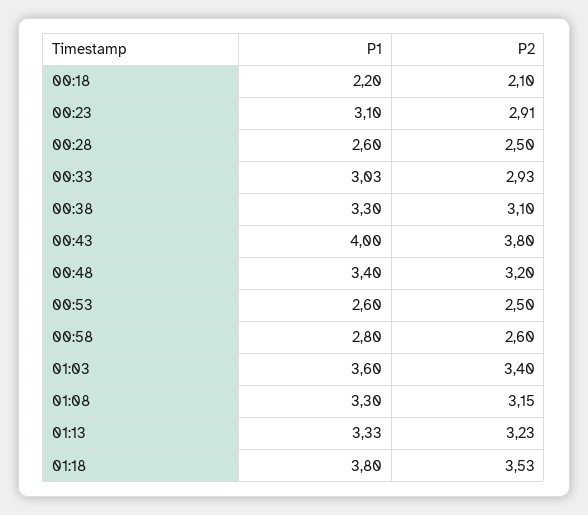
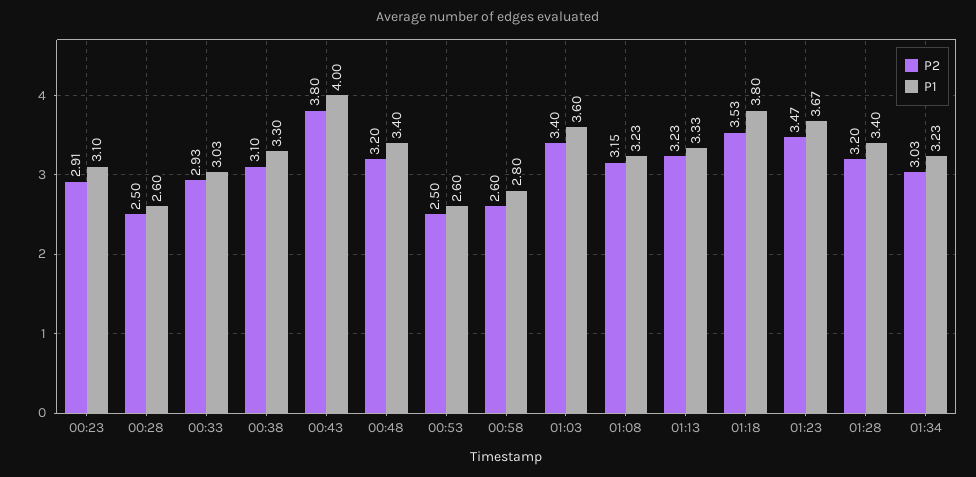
P1, 00:18: 2.2 -> none
P2, 00:18: 2.1 -> none
P1, 01:08: 3.3 -> 3.23
P2, 01:23: none -> 3.47
P1, 01:23: none -> 3.67
P2, 01:28: none -> 3.2
P1, 01:28: none -> 3.4
P2, 01:34: none -> 3.03
P1, 01:34: none -> 3.23

